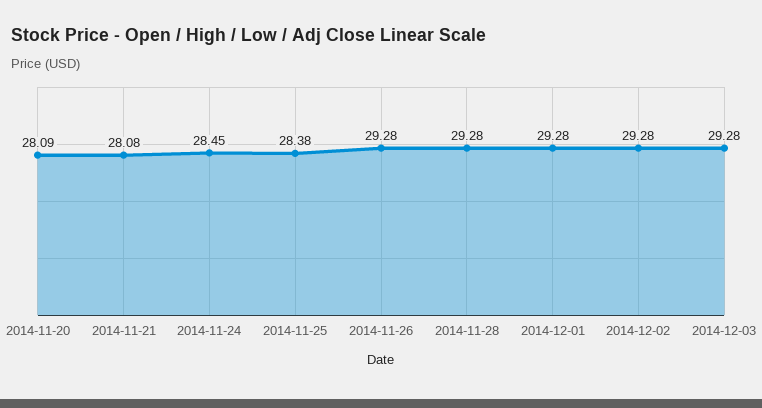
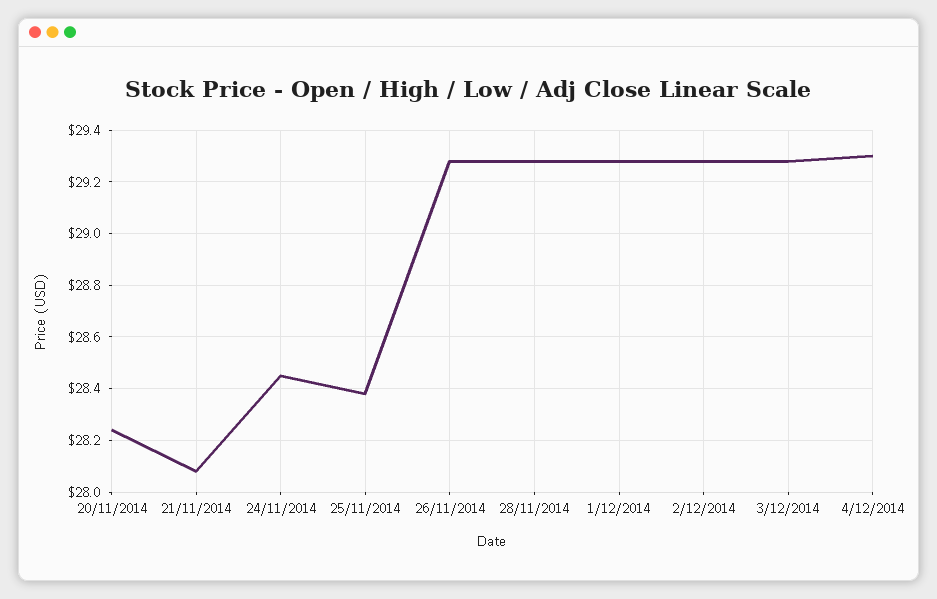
2014-11-20: 28.09 -> 28.25
4/12/2014: none -> 29.3

